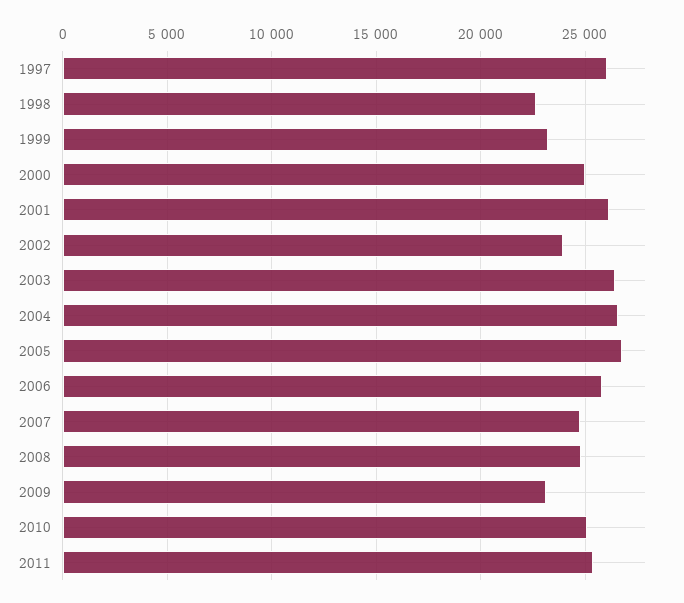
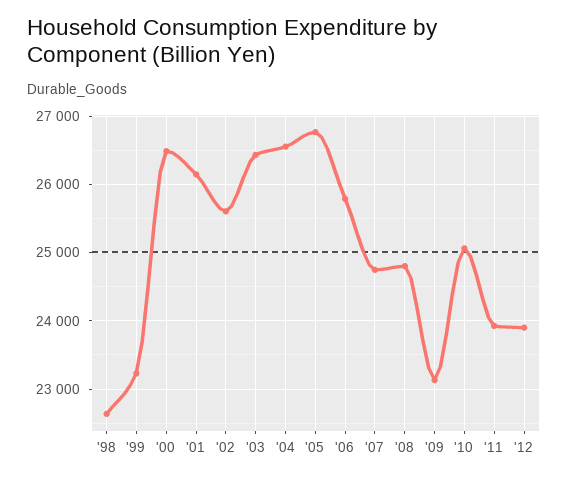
1997: 26000 -> none
2000: 25000 -> 26500
2002: 24000 -> 25600
2011: 25500 -> 23900
'12: none -> 23900

